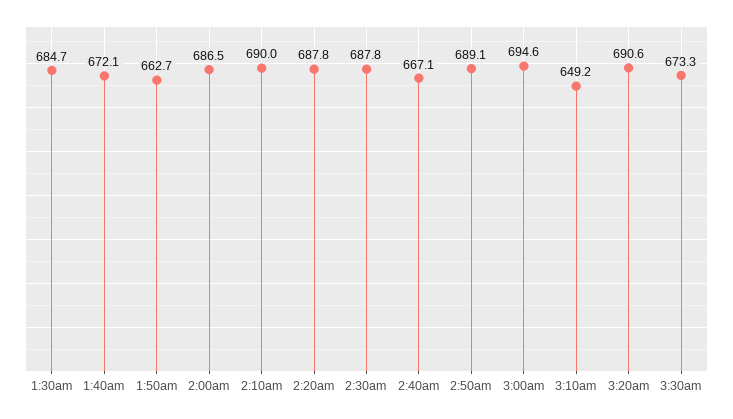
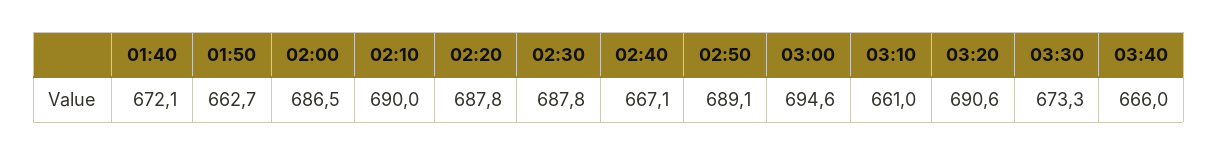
1:30am: 684.7 -> none
3:10am: 649.2 -> 661
03:40: none -> 666

